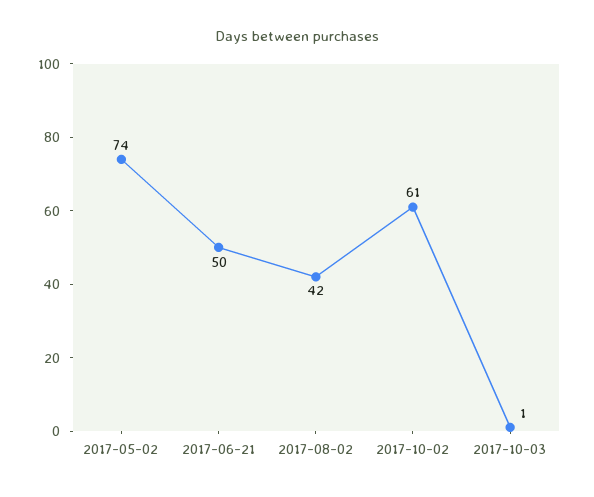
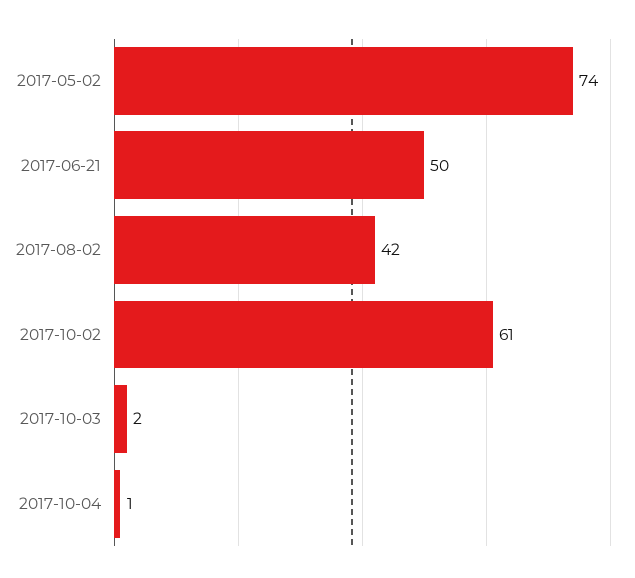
2017-10-03: 1 -> 2
2017-10-04: none -> 1

